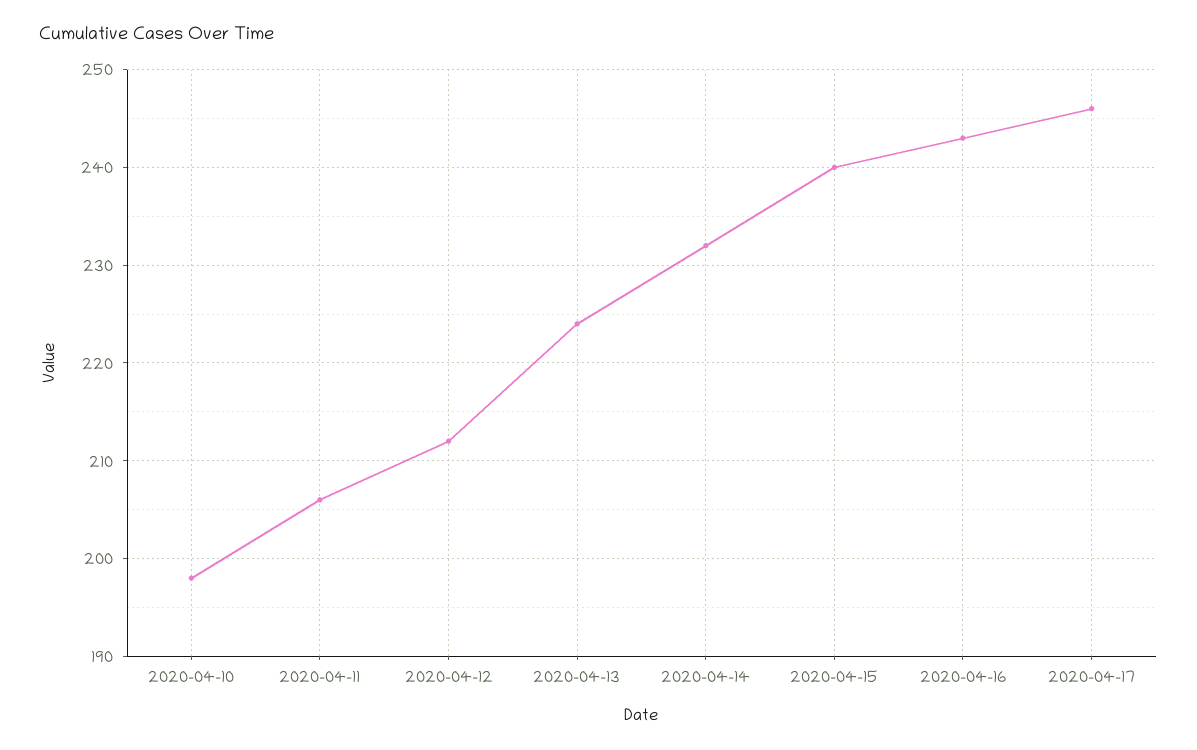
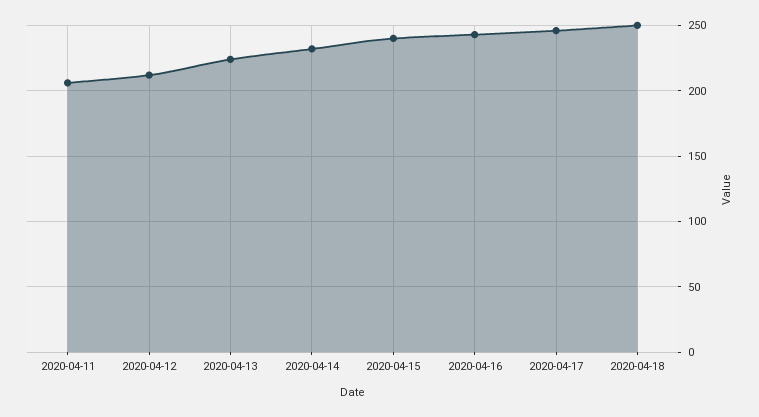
2020-04-10: 198 -> none
2020-04-18: none -> 250

